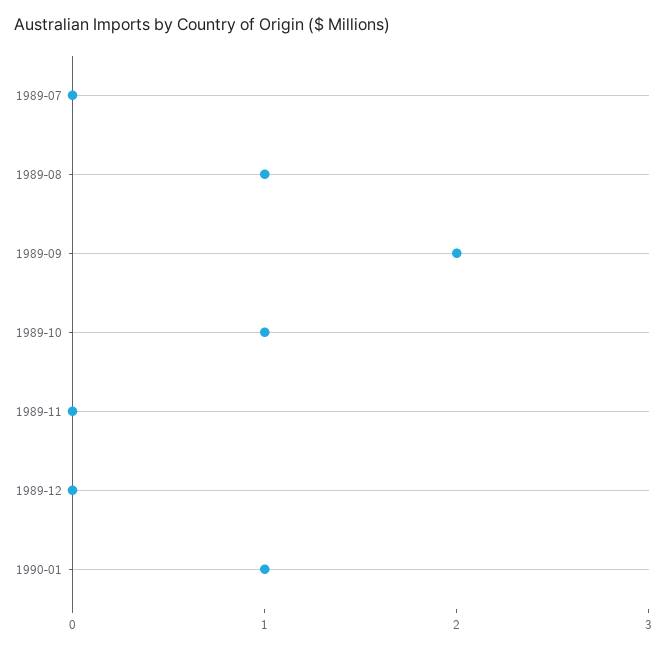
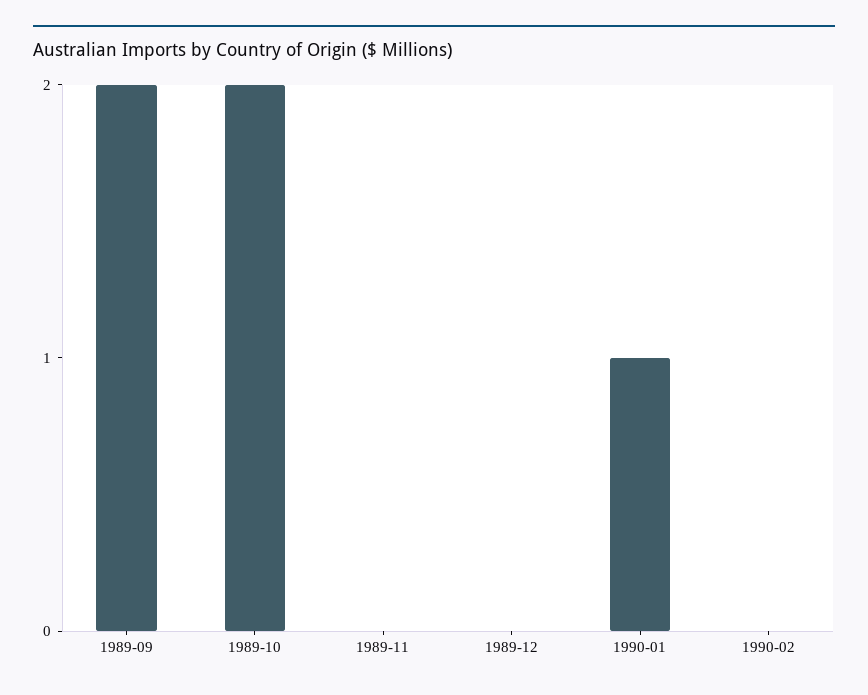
1989-07: 0 -> none
1989-08: 1 -> none
1989-10: 1 -> 2
1990-02: none -> 0

